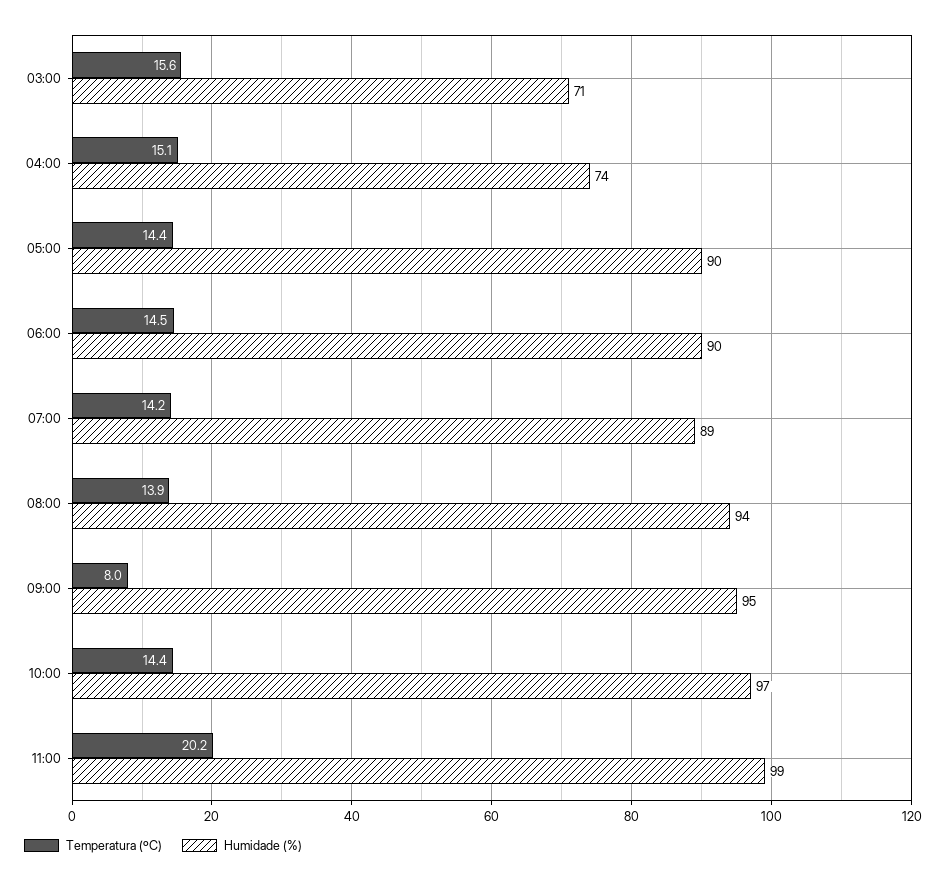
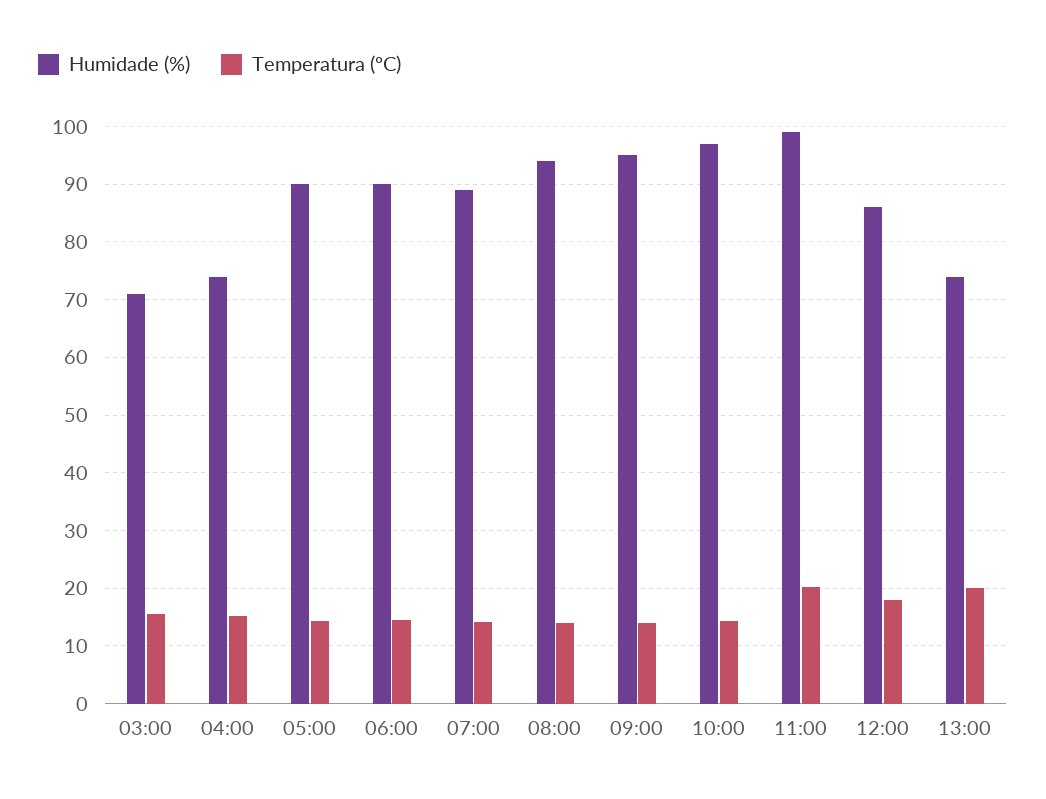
Temperatura (ºC), 09:00: 8 -> 14
Humidade (%), 12:00: none -> 86
Temperatura (ºC), 12:00: none -> 18
Humidade (%), 13:00: none -> 74
Temperatura (ºC), 13:00: none -> 20

